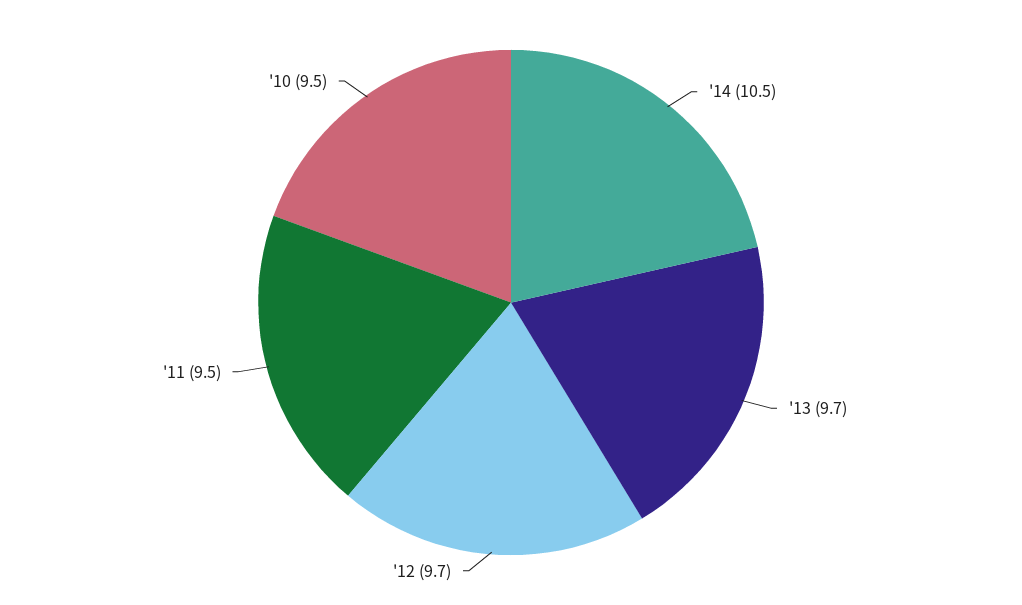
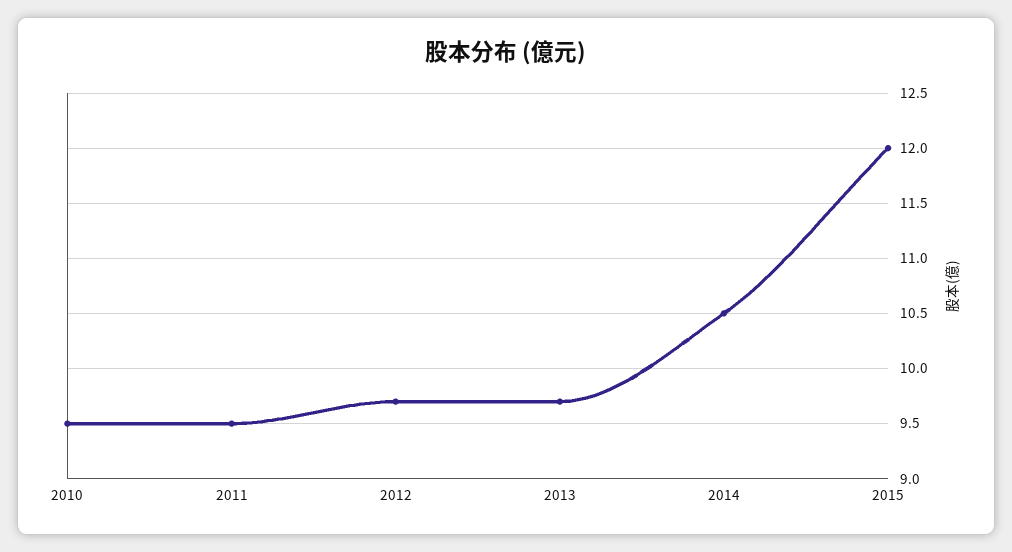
2015: none -> 12

